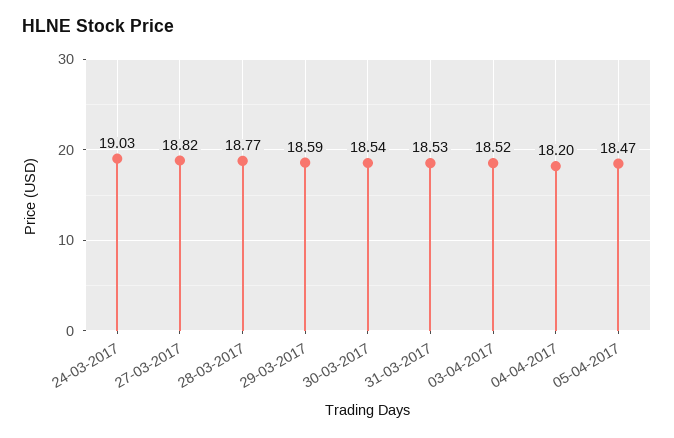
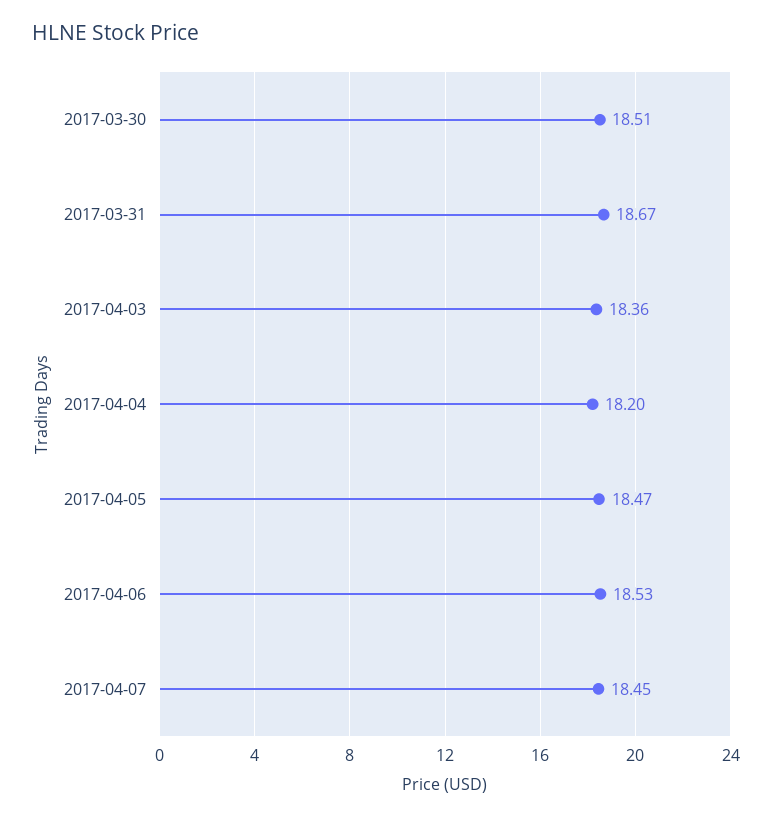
24-03-2017: 19.03 -> none
27-03-2017: 18.82 -> none
28-03-2017: 18.77 -> none
29-03-2017: 18.59 -> none
30-03-2017: 18.54 -> 18.51
31-03-2017: 18.53 -> 18.67
03-04-2017: 18.52 -> 18.36
2017-04-06: none -> 18.53
2017-04-07: none -> 18.45

